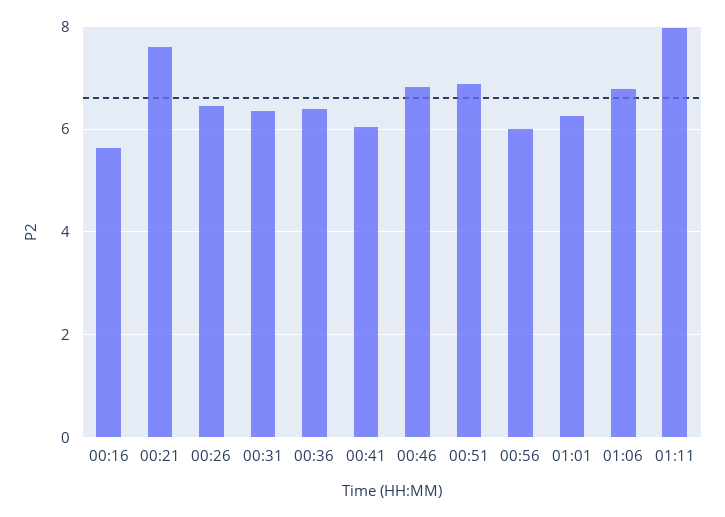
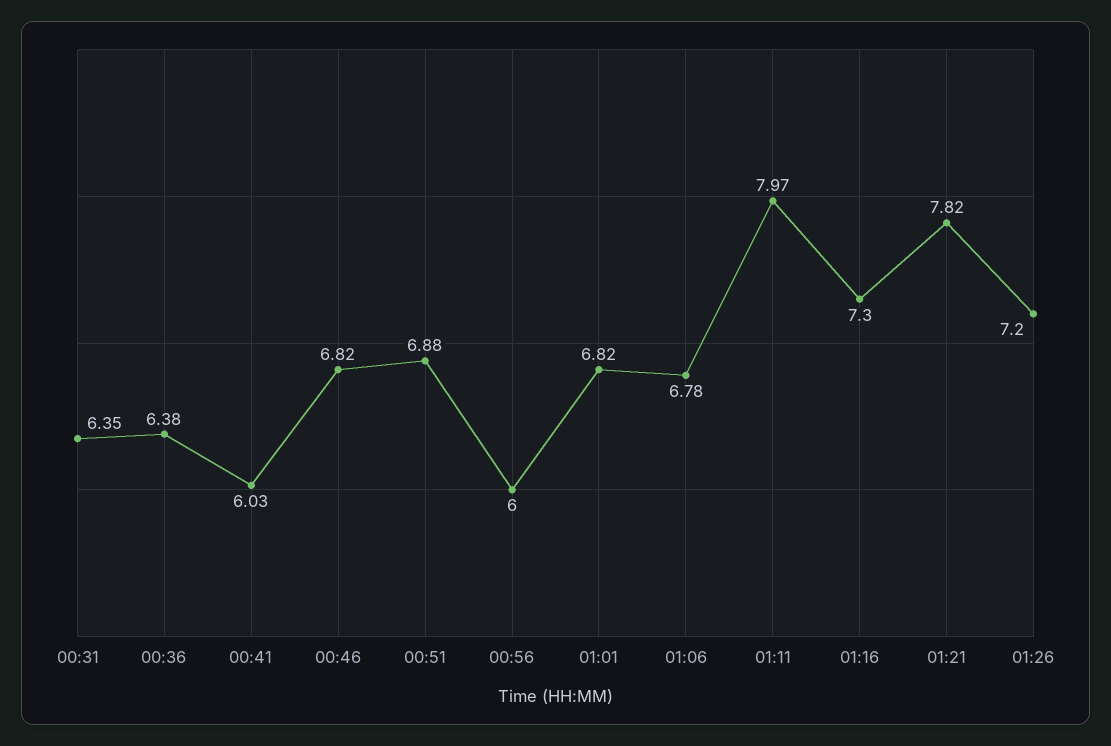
00:16: 5.6 -> none
00:21: 7.6 -> none
00:26: 6.4 -> none
01:01: 6.2 -> 6.82
01:16: none -> 7.3
01:21: none -> 7.82
01:26: none -> 7.2

